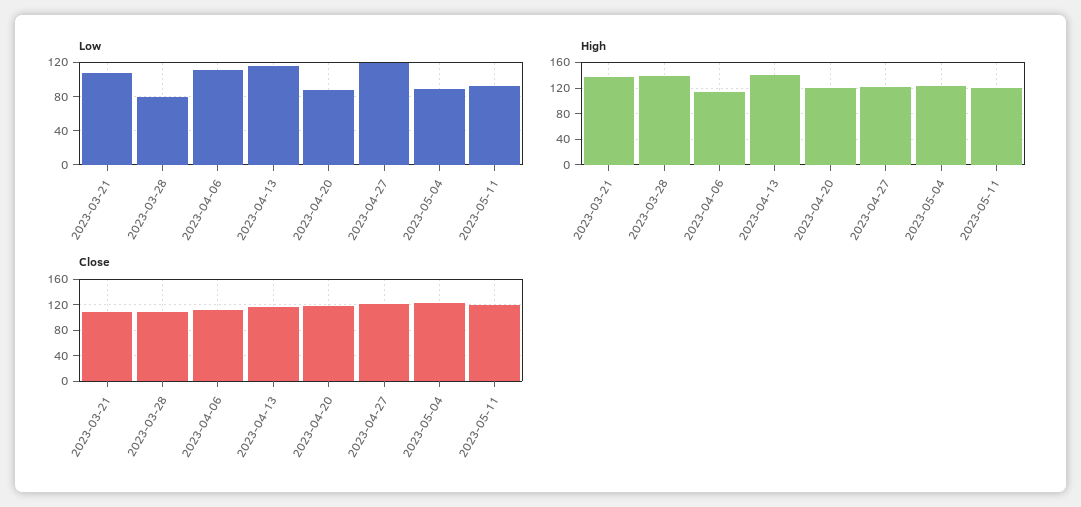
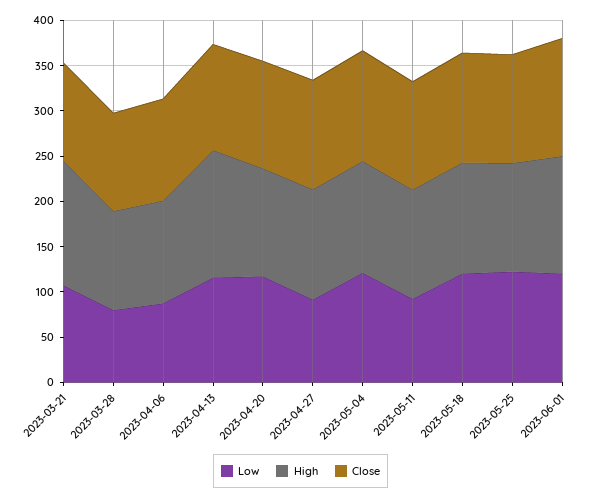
Low, 2023-04-06: 110 -> 90
Low, 2023-04-20: 90 -> 120
Low, 2023-04-27: 120 -> 90
Low, 2023-05-04: 90 -> 120
High, 2023-03-28: 140 -> 110
Low, 2023-05-18: none -> 120
High, 2023-05-18: none -> 120
Close, 2023-05-18: none -> 120
Low, 2023-05-25: none -> 120
High, 2023-05-25: none -> 120
Close, 2023-05-25: none -> 120
Low, 2023-06-01: none -> 120
High, 2023-06-01: none -> 130
Close, 2023-06-01: none -> 130

